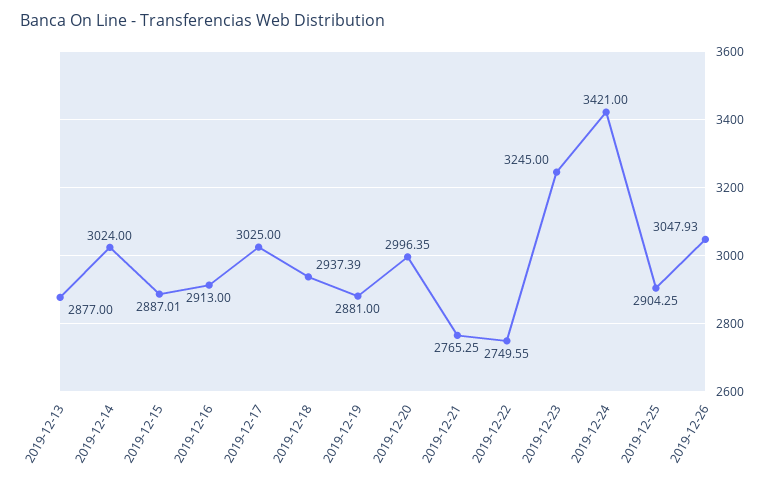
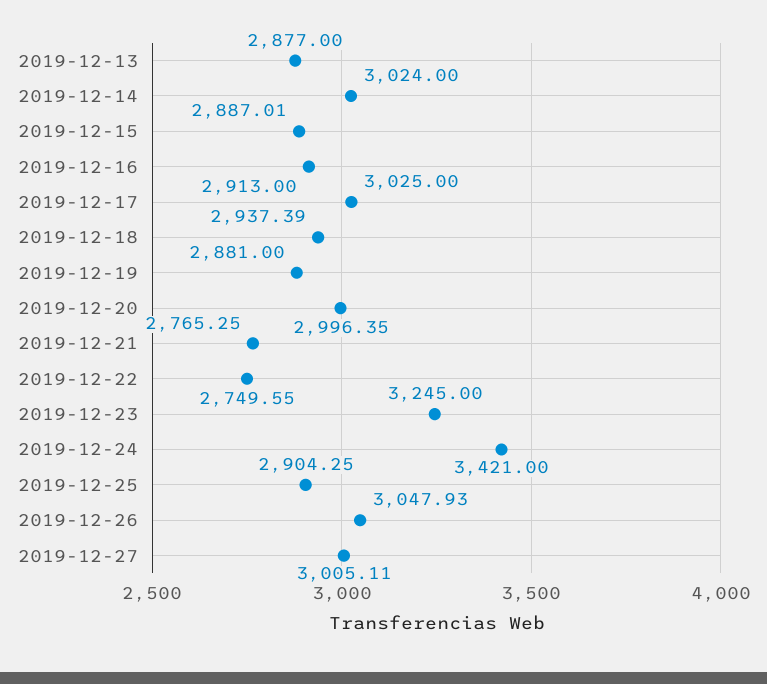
2019-12-27: none -> 3005.11

